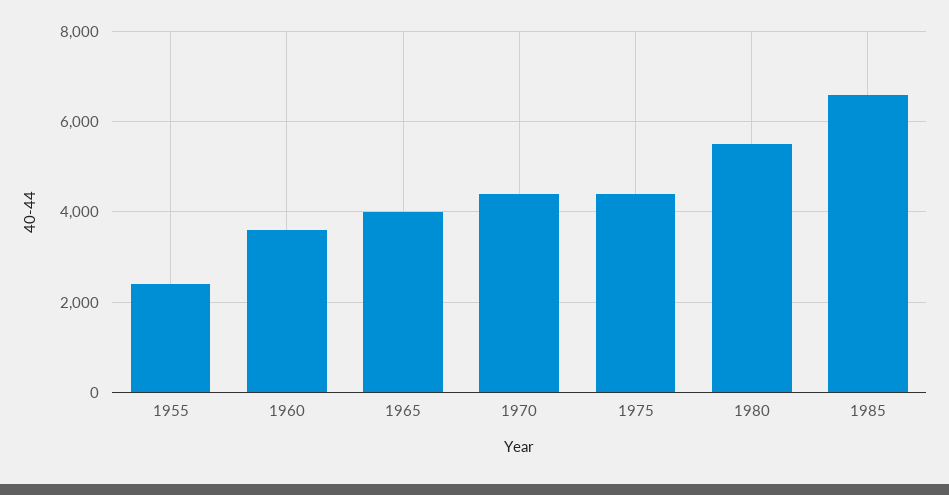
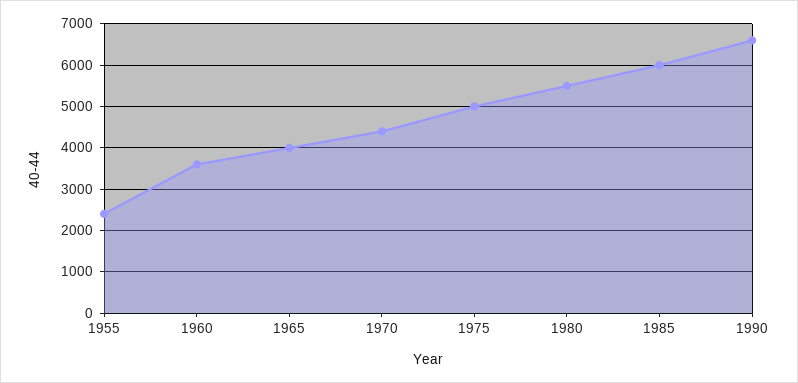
1975: 4400 -> 5000
1985: 6600 -> 6000
1990: none -> 6600

